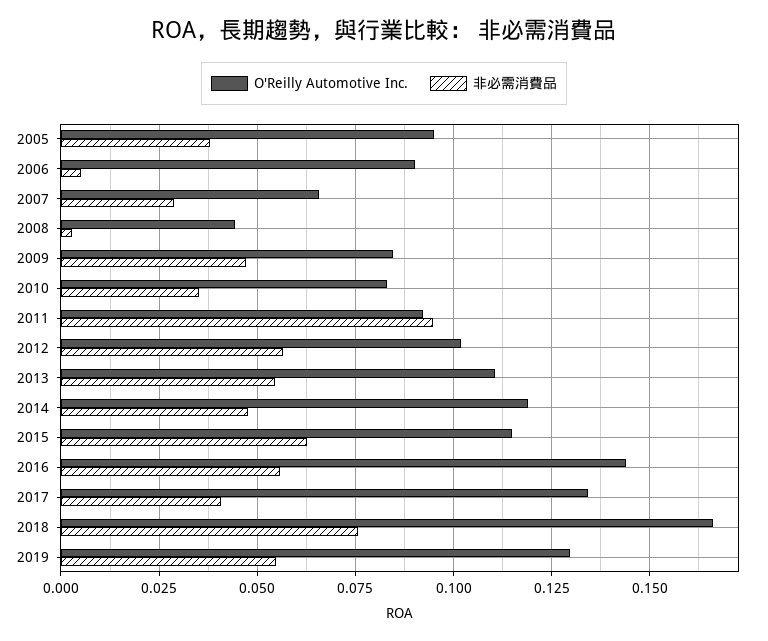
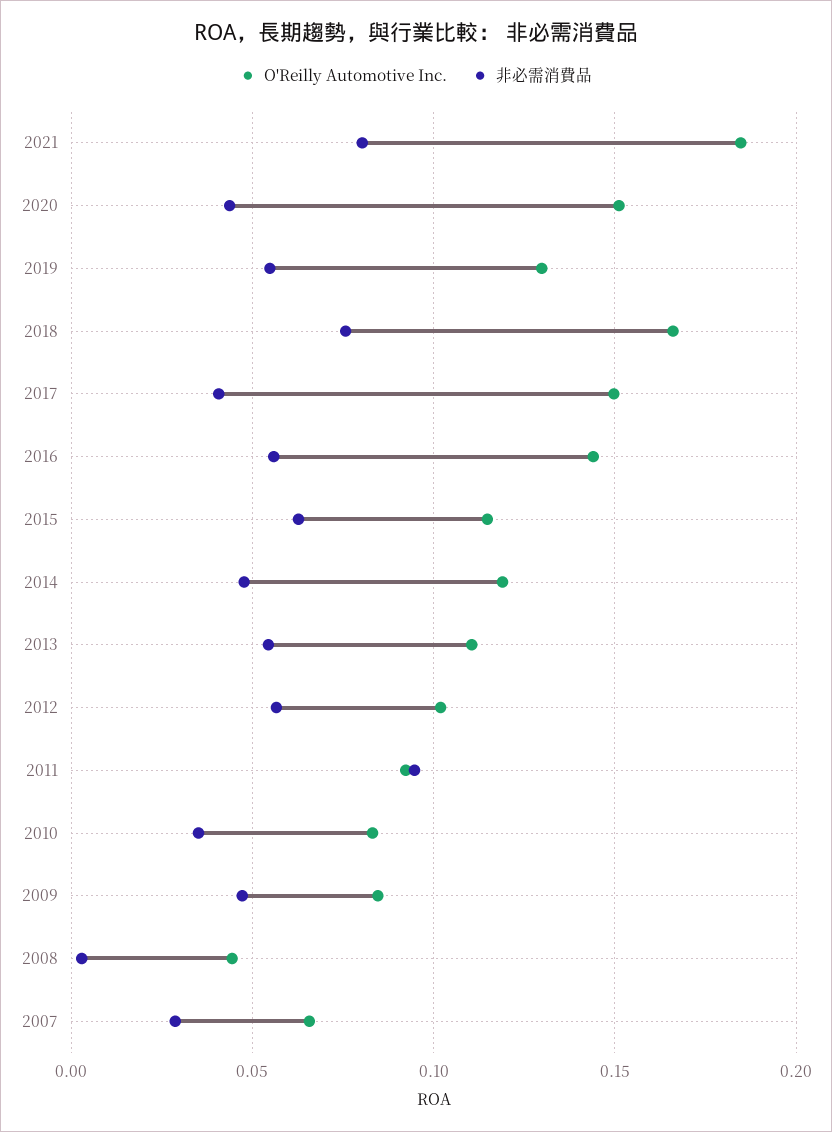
O'Reilly Automotive Inc., 2005: 0.095 -> none
非必需消費品, 2005: 0.0375 -> none
O'Reilly Automotive Inc., 2006: 0.09 -> none
非必需消費品, 2006: 0.005 -> none
O'Reilly Automotive Inc., 2017: 0.135 -> 0.15
O'Reilly Automotive Inc., 2021: none -> 0.185
非必需消費品, 2021: none -> 0.08
O'Reilly Automotive Inc., 2020: none -> 0.15
非必需消費品, 2020: none -> 0.045

